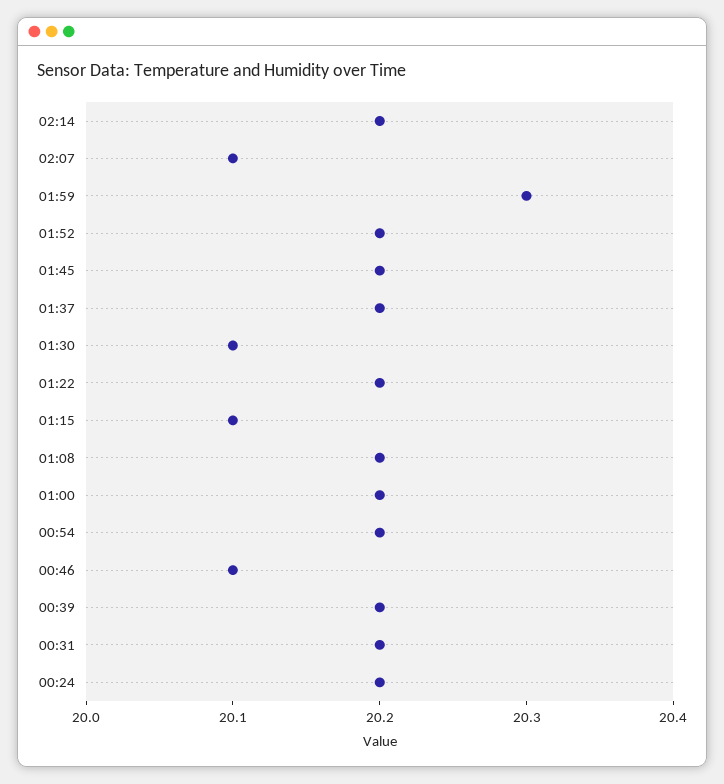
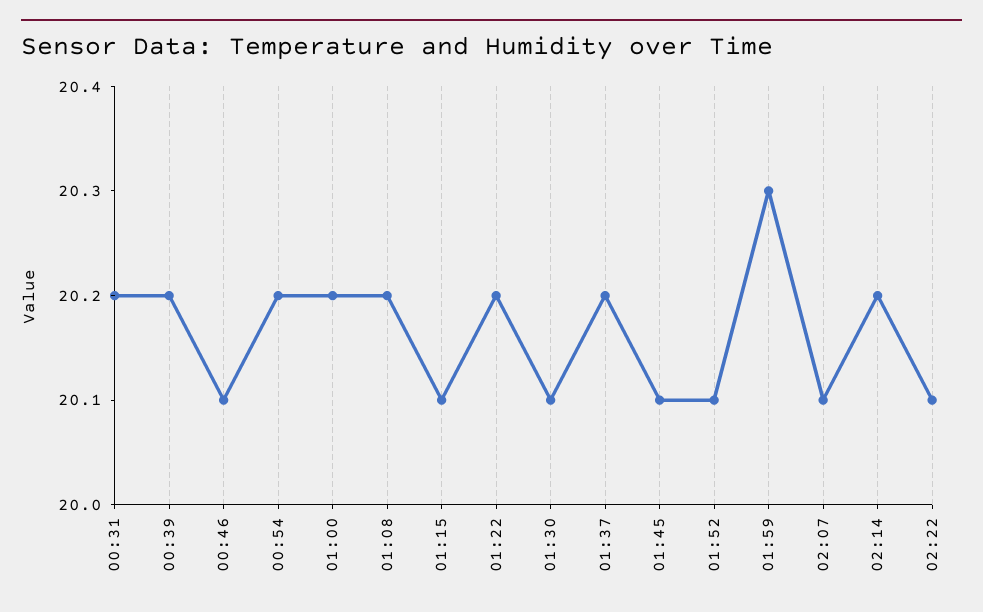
01:52: 20.2 -> 20.1
01:45: 20.2 -> 20.1
00:24: 20.2 -> none
02:22: none -> 20.1

